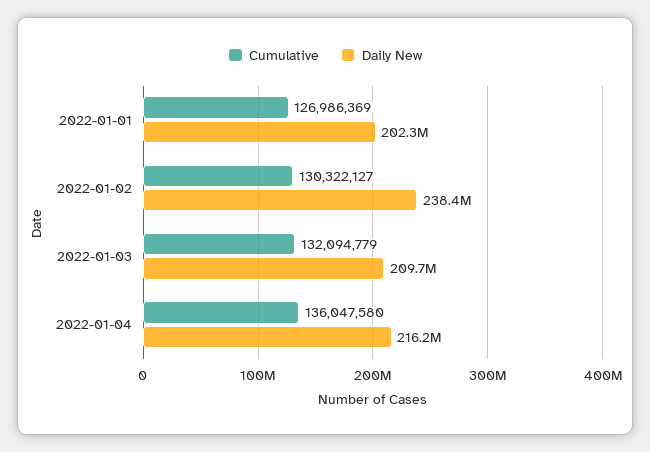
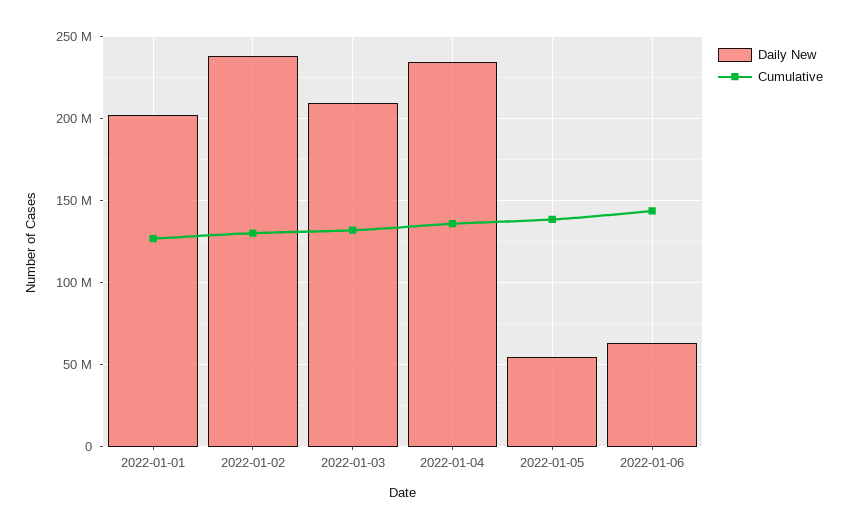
Daily New, 2022-01-04: 216200000 -> 235000000
Daily New, 2022-01-05: none -> 55000000
Cumulative, 2022-01-05: none -> 140000000
Daily New, 2022-01-06: none -> 65000000
Cumulative, 2022-01-06: none -> 145000000

